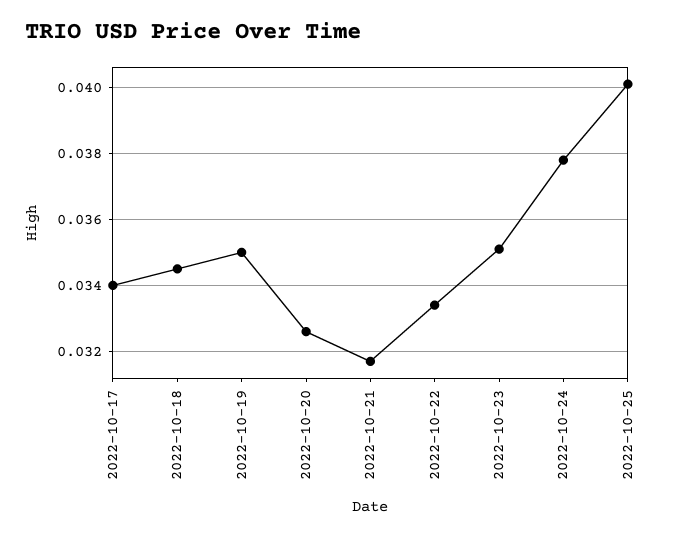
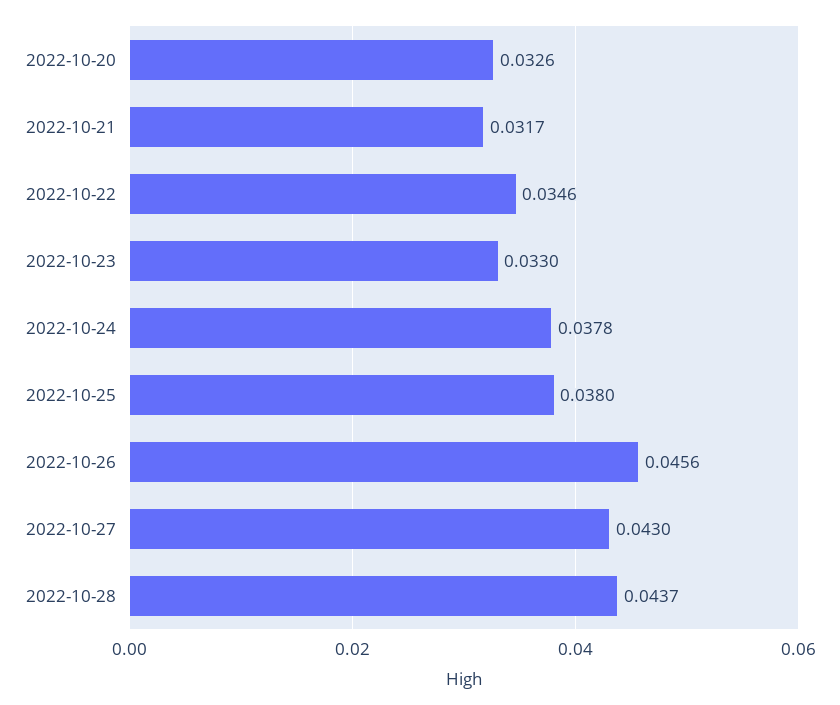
2022-10-17: 0.034 -> none
2022-10-18: 0.0345 -> none
2022-10-19: 0.035 -> none
2022-10-22: 0.0335 -> 0.0346
2022-10-23: 0.035 -> 0.033
2022-10-25: 0.04 -> 0.038
2022-10-26: none -> 0.0456
2022-10-27: none -> 0.043
2022-10-28: none -> 0.0437

